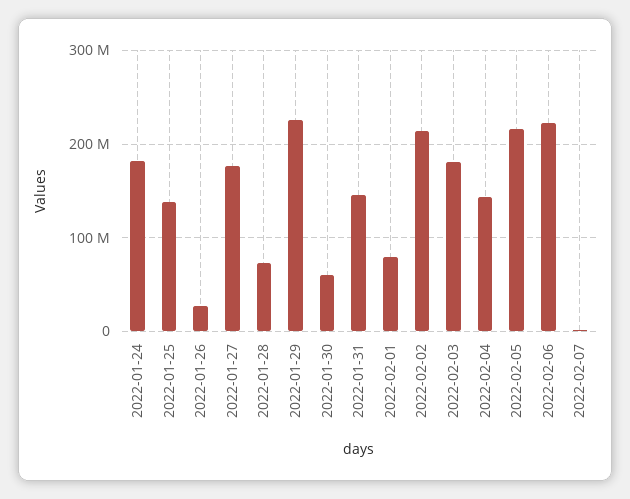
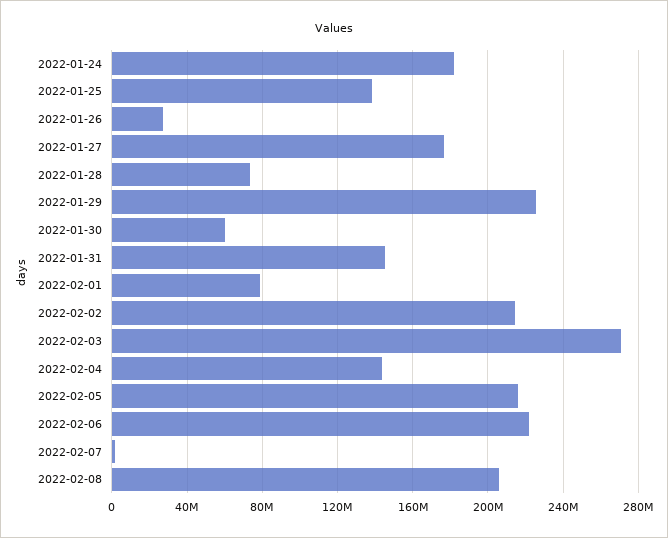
2022-02-03: 180000000 -> 270000000
2022-02-08: none -> 205000000

